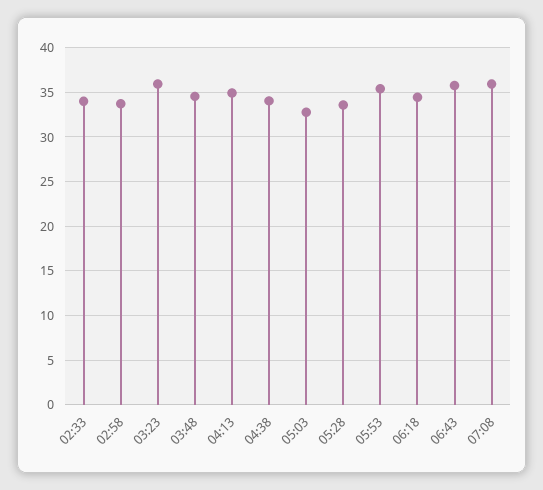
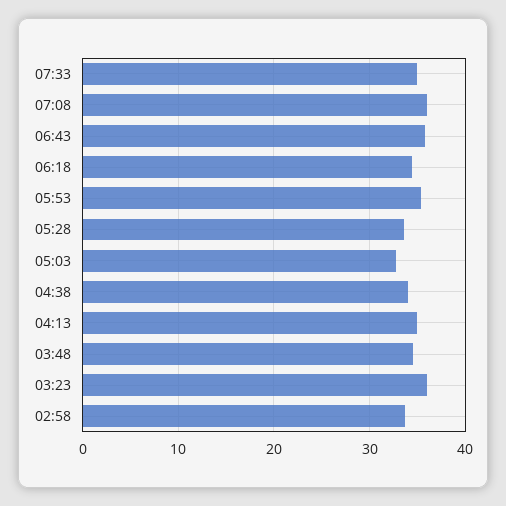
02:33: 34 -> none
07:33: none -> 35

